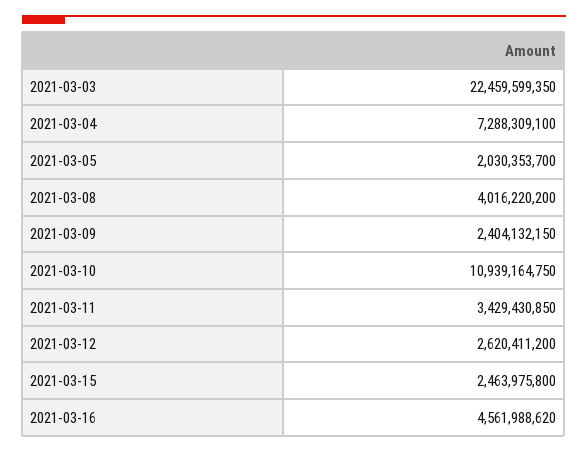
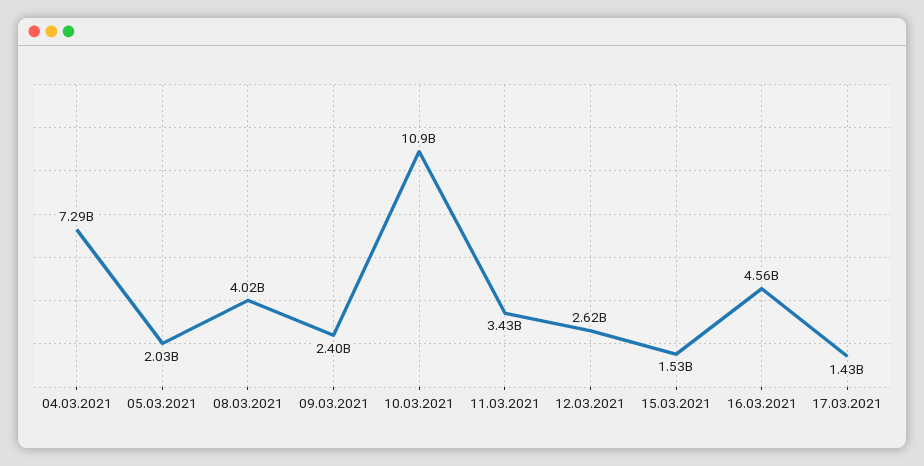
2021-03-03: 22459599350 -> none
2021-03-15: 2463975800 -> 1530000000
17.03.2021: none -> 1430000000

